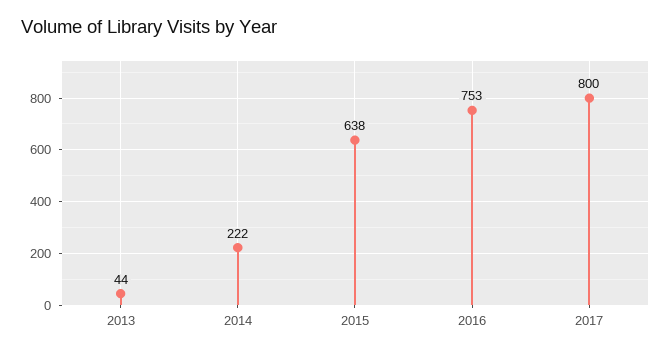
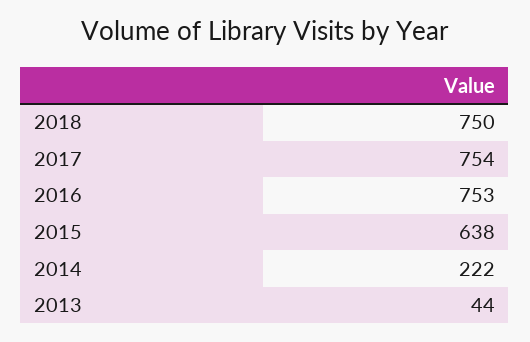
2017: 800 -> 754
2018: none -> 750

